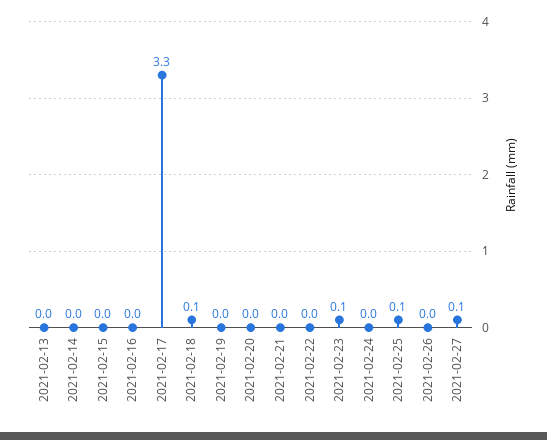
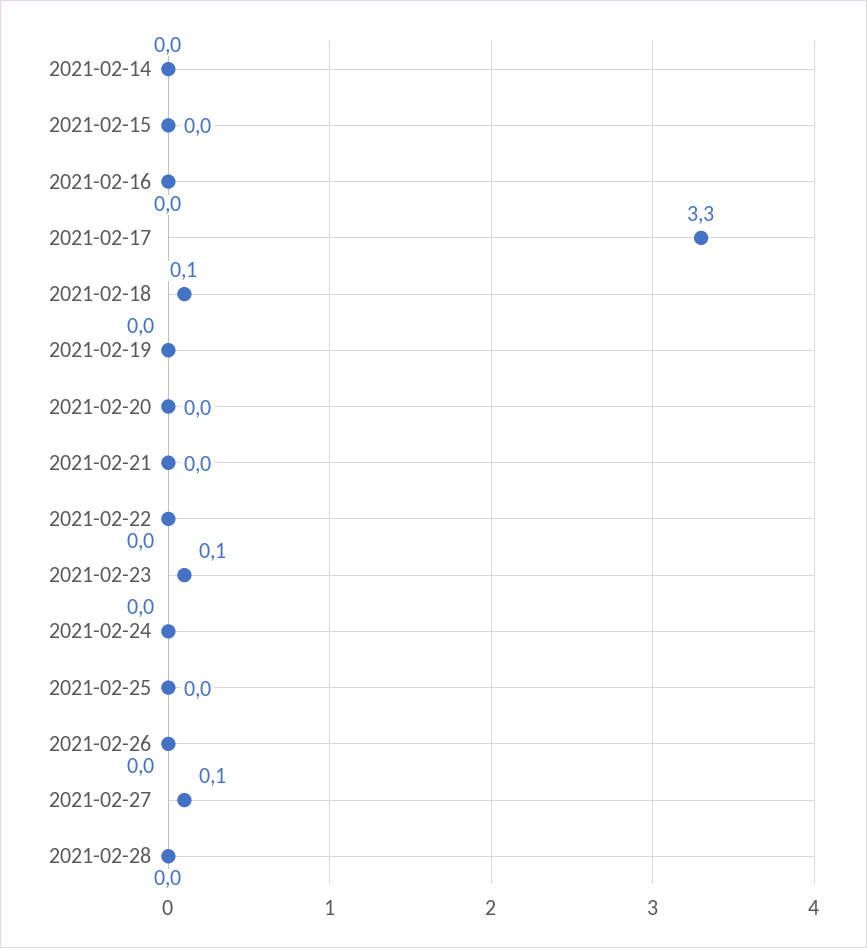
2021-02-13: 0 -> none
2021-02-25: 0.1 -> 0
2021-02-28: none -> 0

